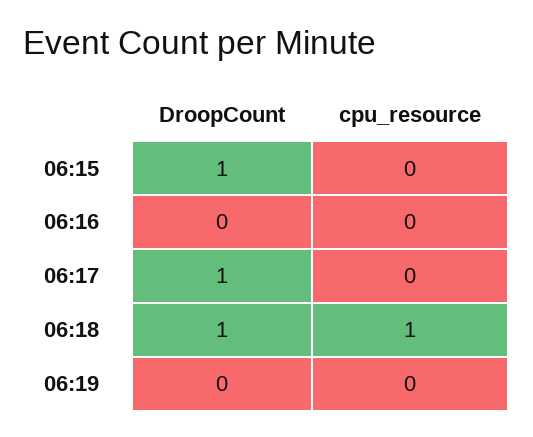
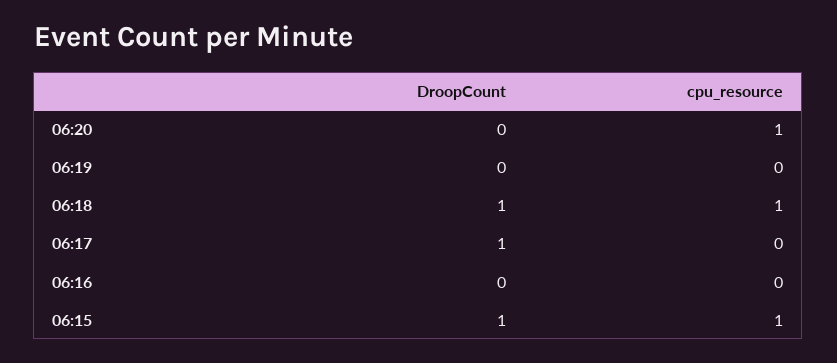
cpu_resource, 06:15: 0 -> 1
DroopCount, 06:20: none -> 0
cpu_resource, 06:20: none -> 1

